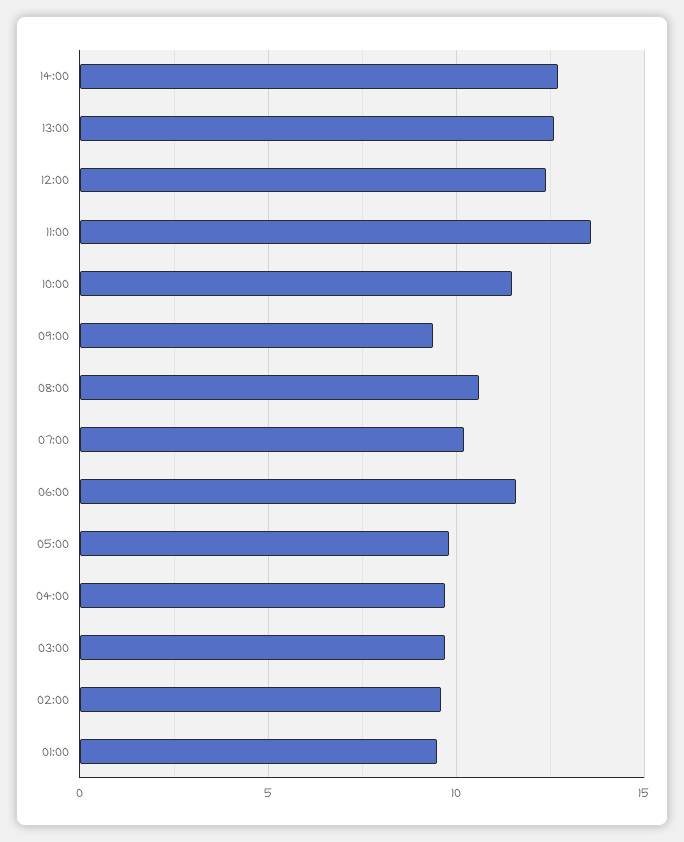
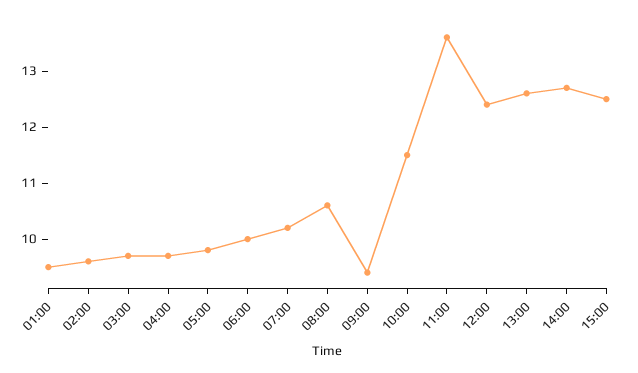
06:00: 11.5 -> 10
15:00: none -> 12.5

